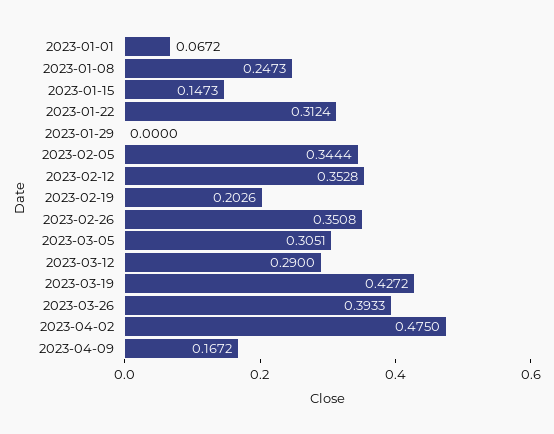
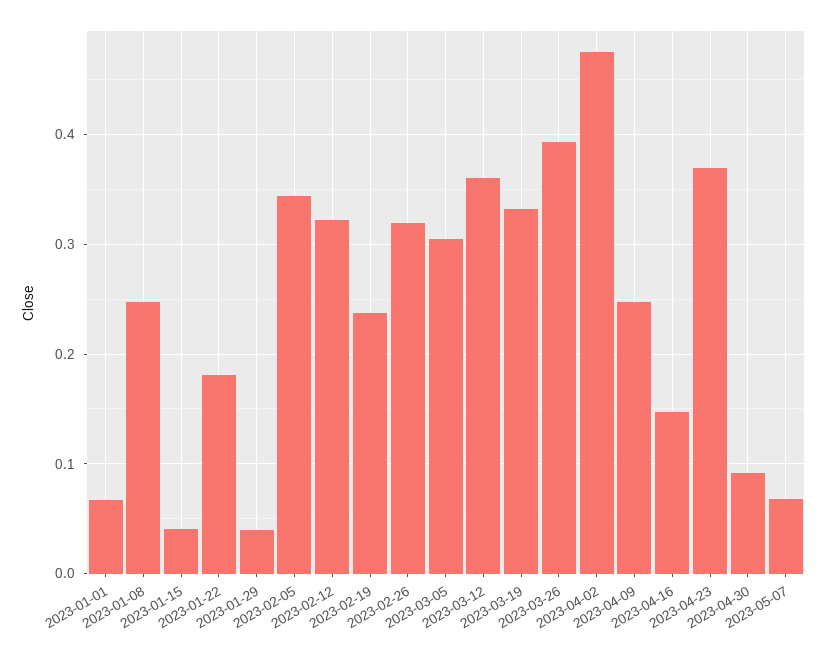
2023-01-15: 0.1473 -> 0.04
2023-01-22: 0.3124 -> 0.18
2023-01-29: 0 -> 0.04
2023-02-12: 0.3528 -> 0.32
2023-02-19: 0.2026 -> 0.24
2023-02-26: 0.3508 -> 0.32
2023-03-12: 0.29 -> 0.36
2023-03-19: 0.4272 -> 0.33
2023-04-09: 0.1672 -> 0.25
2023-04-16: none -> 0.15
2023-04-23: none -> 0.37
2023-04-30: none -> 0.09
2023-05-07: none -> 0.07

